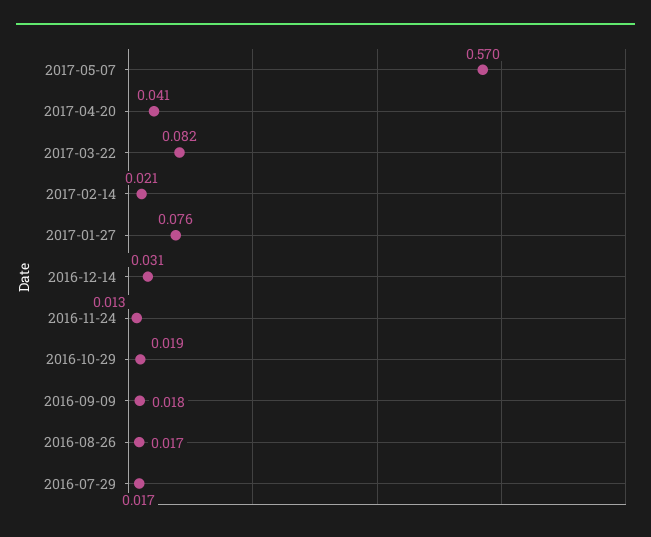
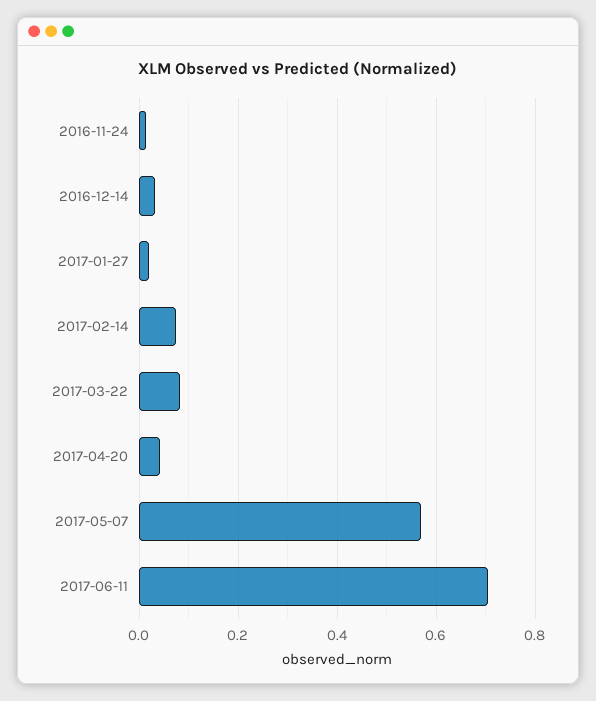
2017-02-14: 0.021 -> 0.08
2017-01-27: 0.076 -> 0.02
2016-10-29: 0.019 -> none
2016-09-09: 0.018 -> none
2016-08-26: 0.017 -> none
2016-07-29: 0.017 -> none
2017-06-11: none -> 0.7

